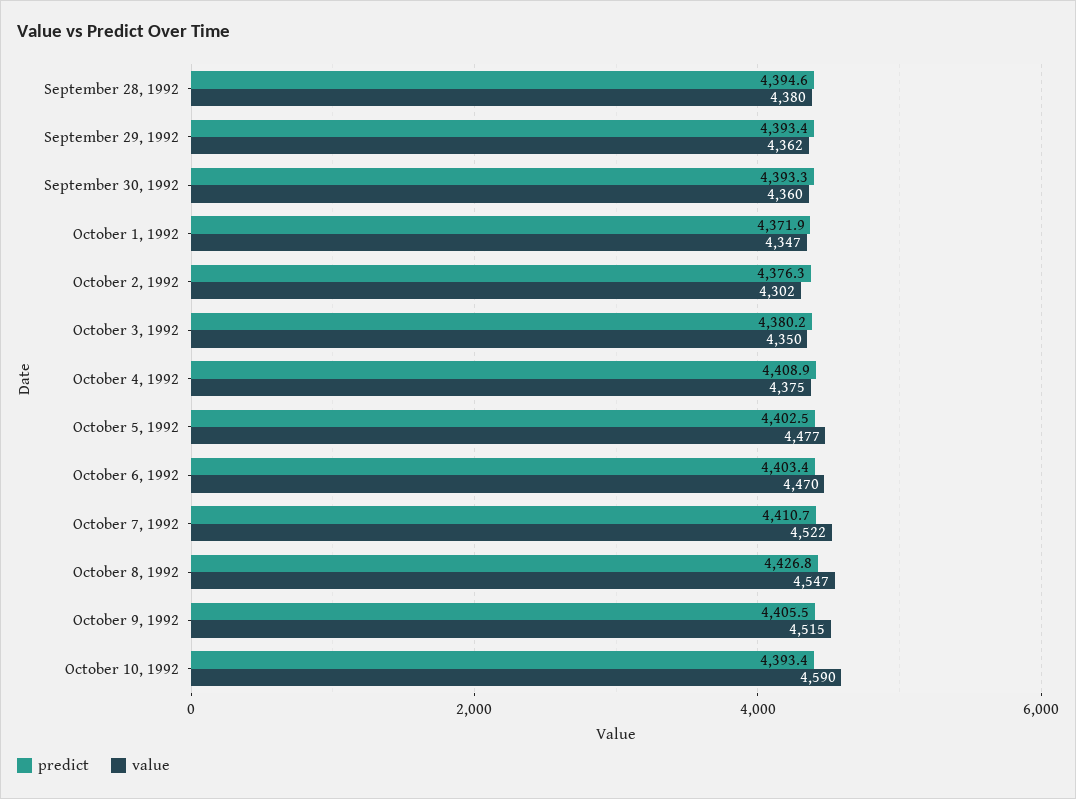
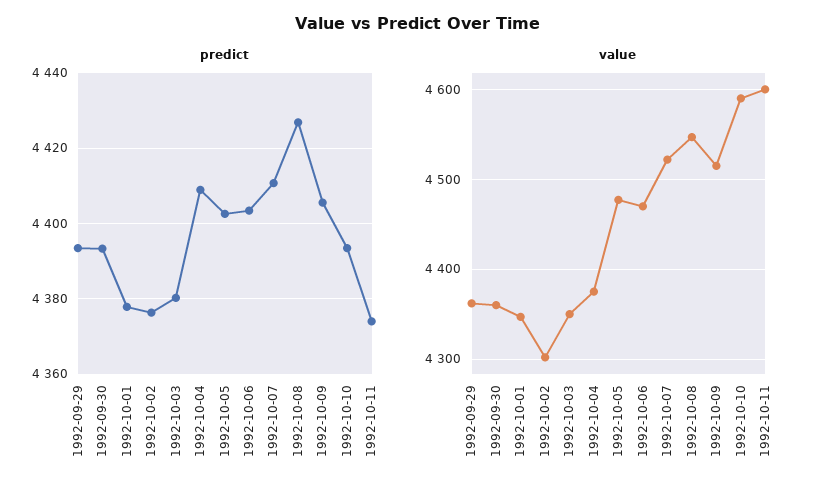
predict, September 28, 1992: 4394.6 -> none
value, September 28, 1992: 4380 -> none
predict, October 1, 1992: 4371.9 -> 4378
predict, 1992-10-11: none -> 4374
value, 1992-10-11: none -> 4600

